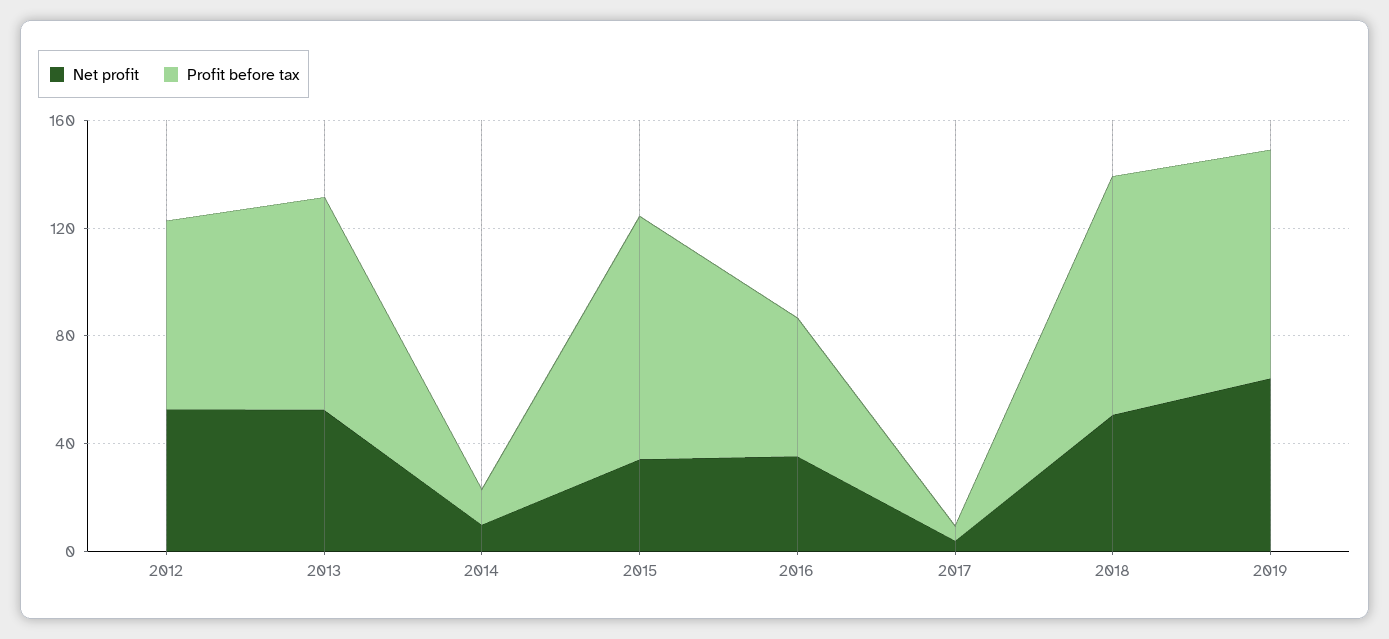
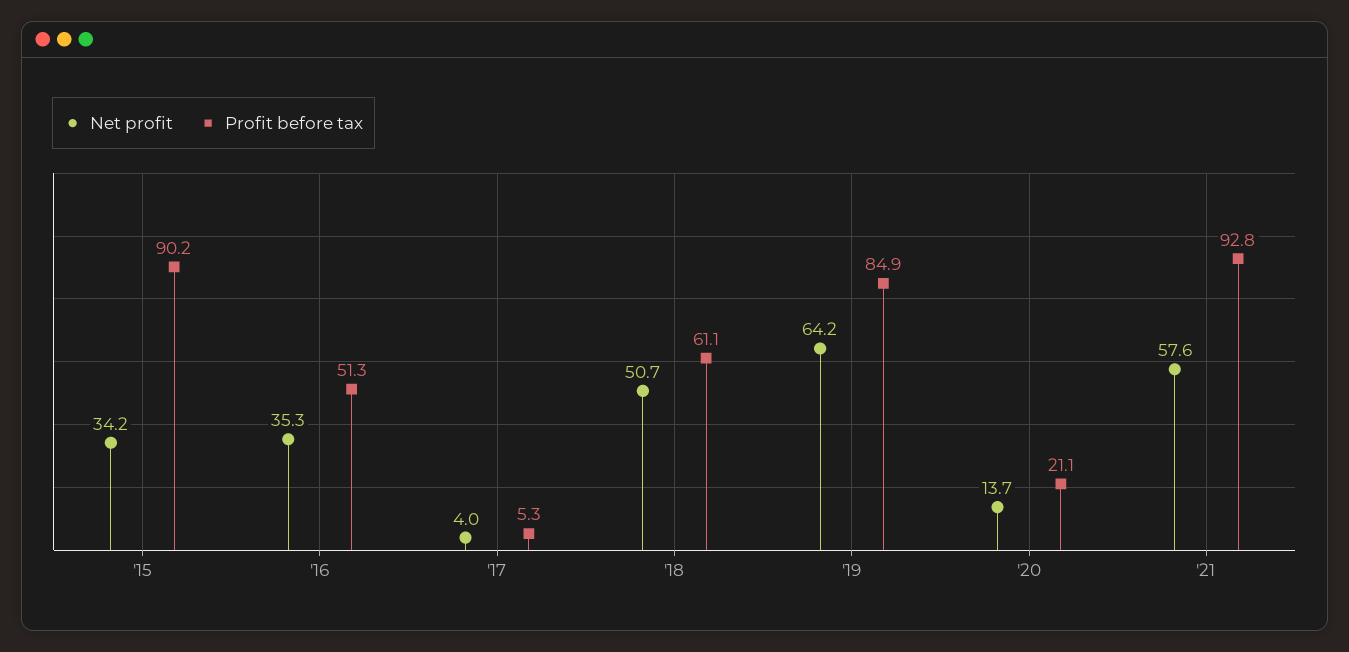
Net profit, 2012: 50 -> none
Profit before tax, 2012: 70 -> none
Net profit, 2013: 50 -> none
Profit before tax, 2013: 80 -> none
Net profit, 2014: 10 -> none
Profit before tax, 2014: 10 -> none
Profit before tax, 2018: 90 -> 61.1
Net profit, '20: none -> 13.7
Profit before tax, '20: none -> 21.1
Net profit, '21: none -> 57.6
Profit before tax, '21: none -> 92.8

